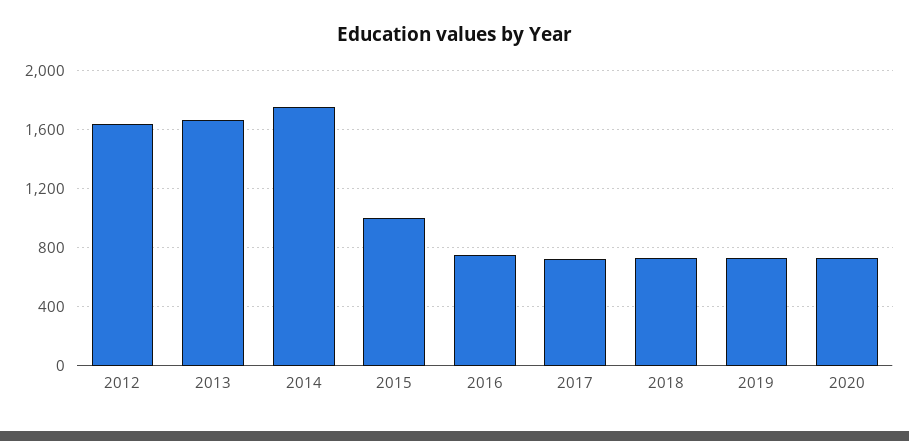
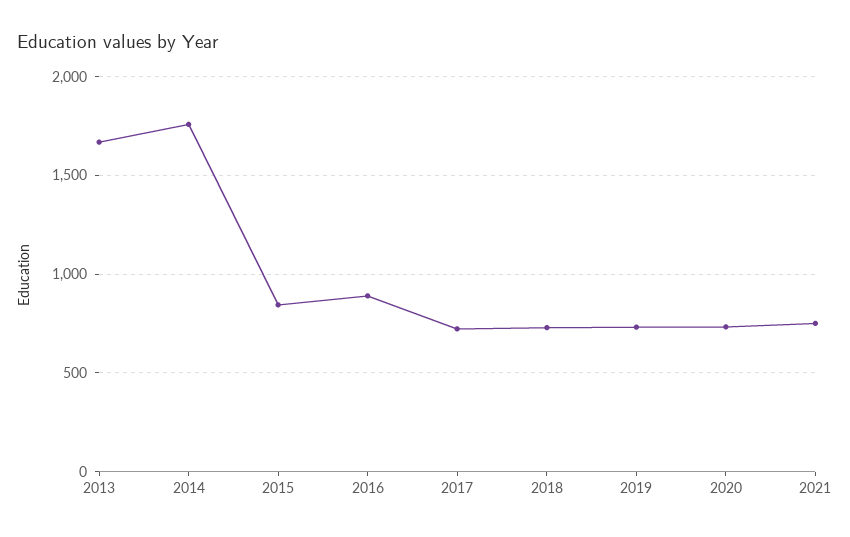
2012: 1650 -> none
2015: 1000 -> 850
2016: 750 -> 900
2021: none -> 750

